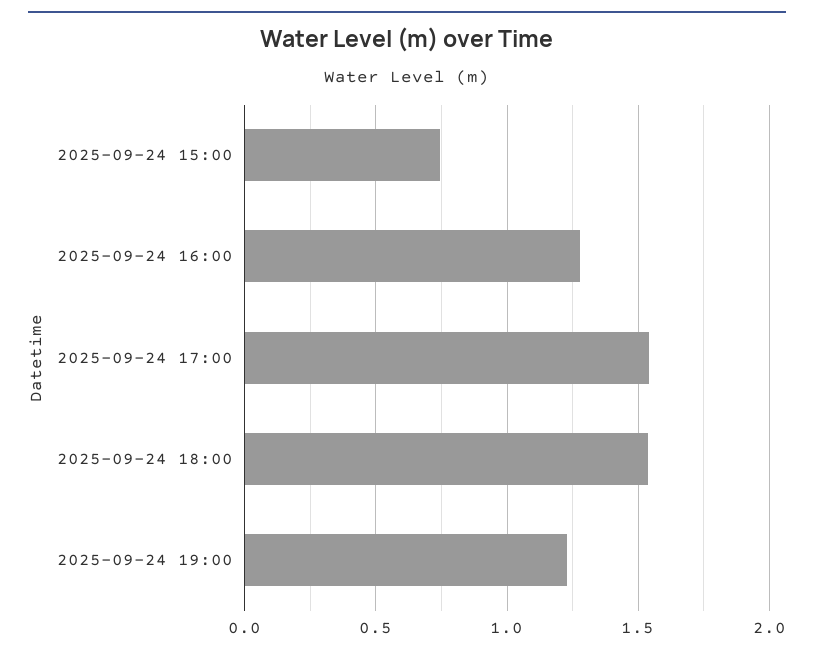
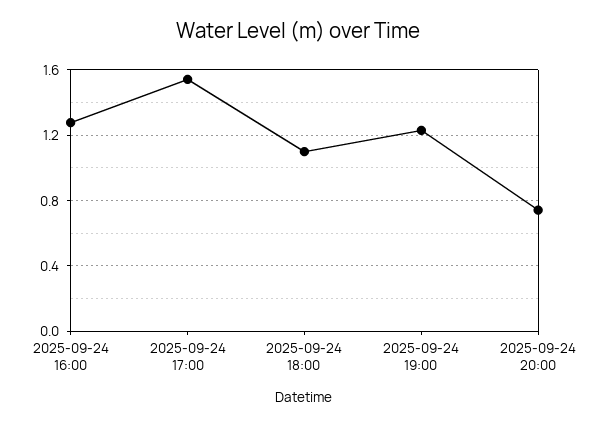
2025-09-24 15:00: 0.75 -> none
2025-09-24 18:00: 1.55 -> 1.1
2025-09-24 20:00: none -> 0.75

